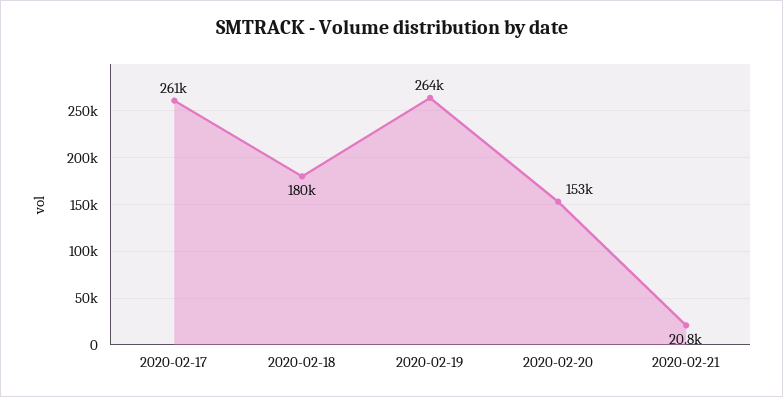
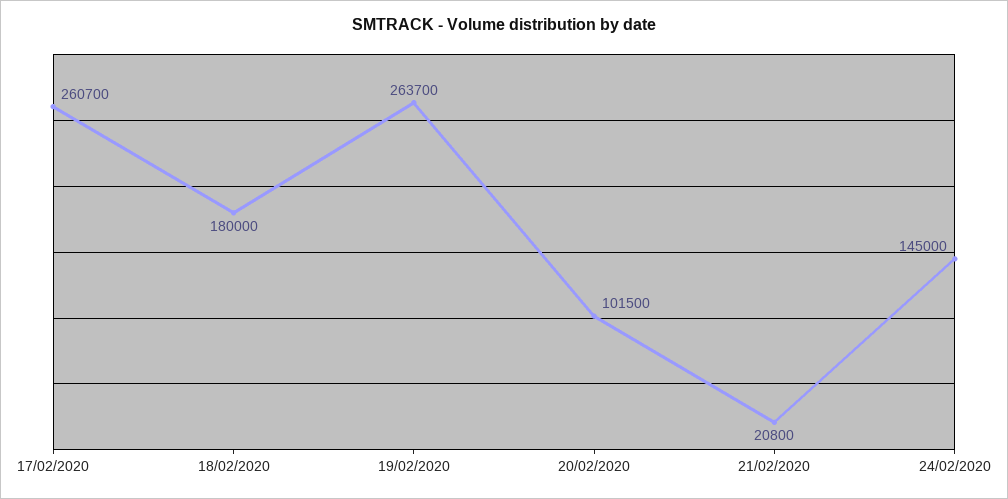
2020-02-20: 153000 -> 101500
24/02/2020: none -> 145000

